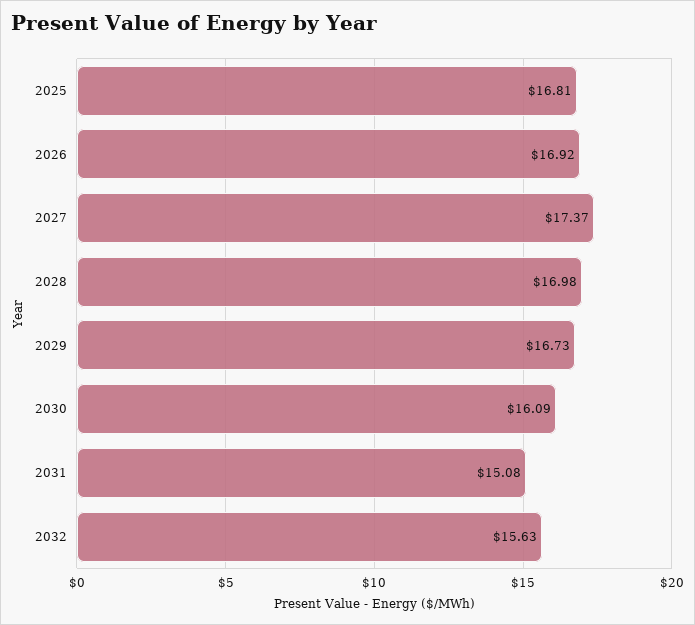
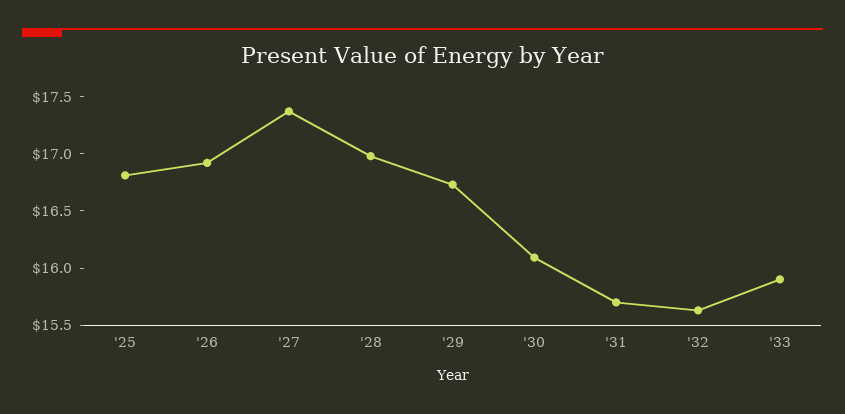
2031: 15.08 -> 15.7
'33: none -> 15.9

